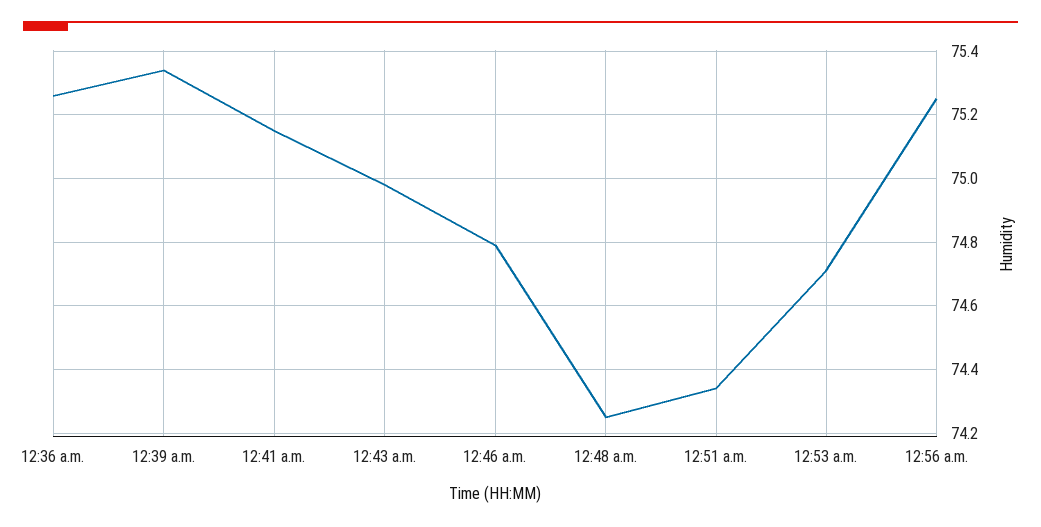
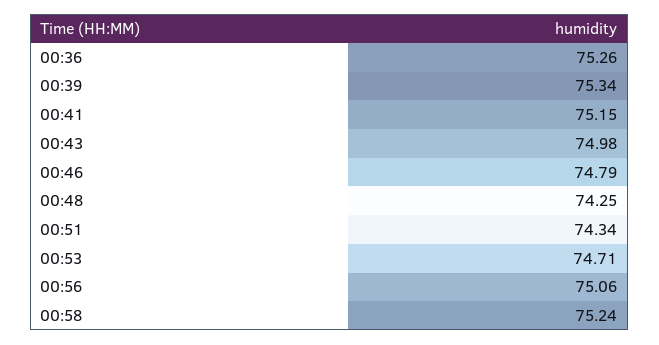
12:56 a.m.: 75.25 -> 75.06
00:58: none -> 75.24

